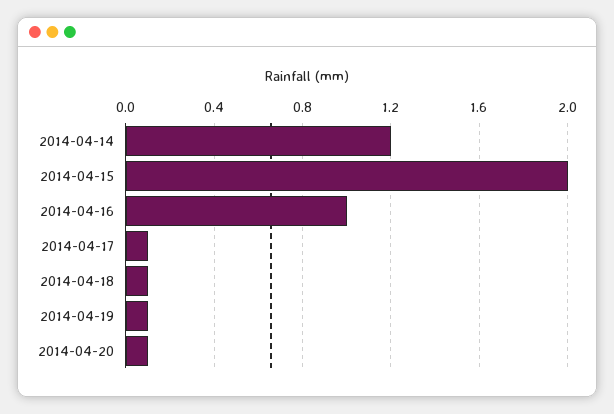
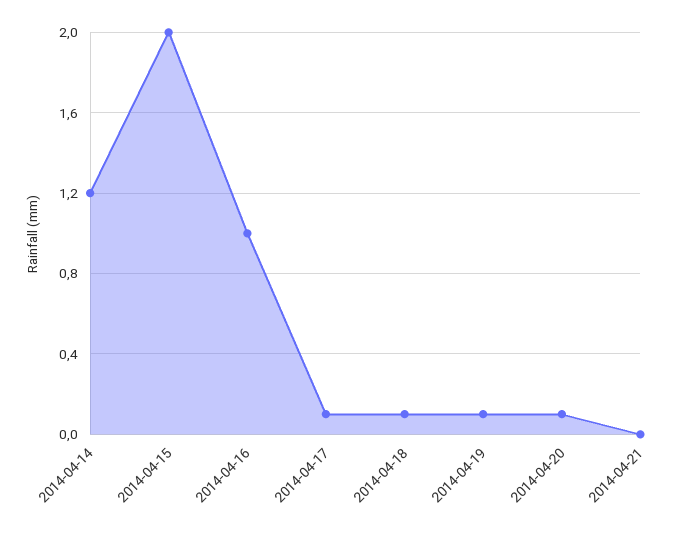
2014-04-21: none -> 0

